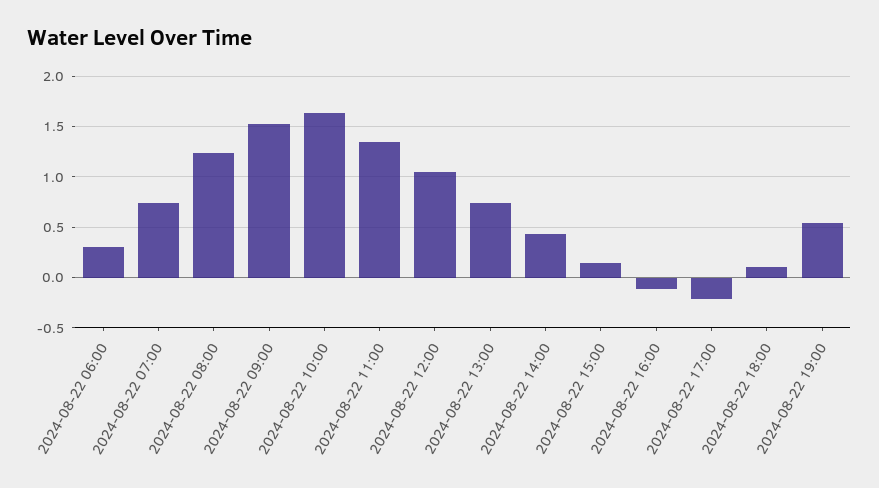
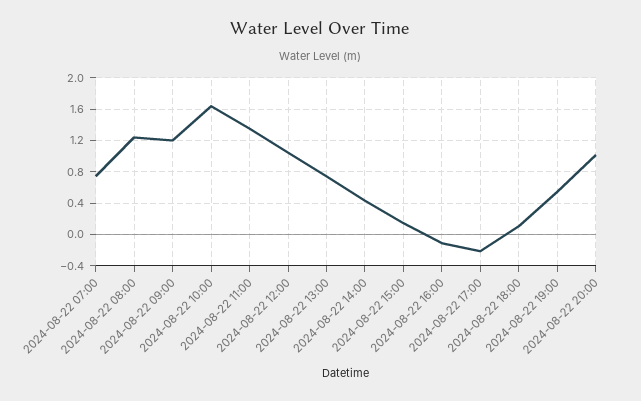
2024-08-22 06:00: 0.3 -> none
2024-08-22 09:00: 1.5 -> 1.2
2024-08-22 20:00: none -> 1

